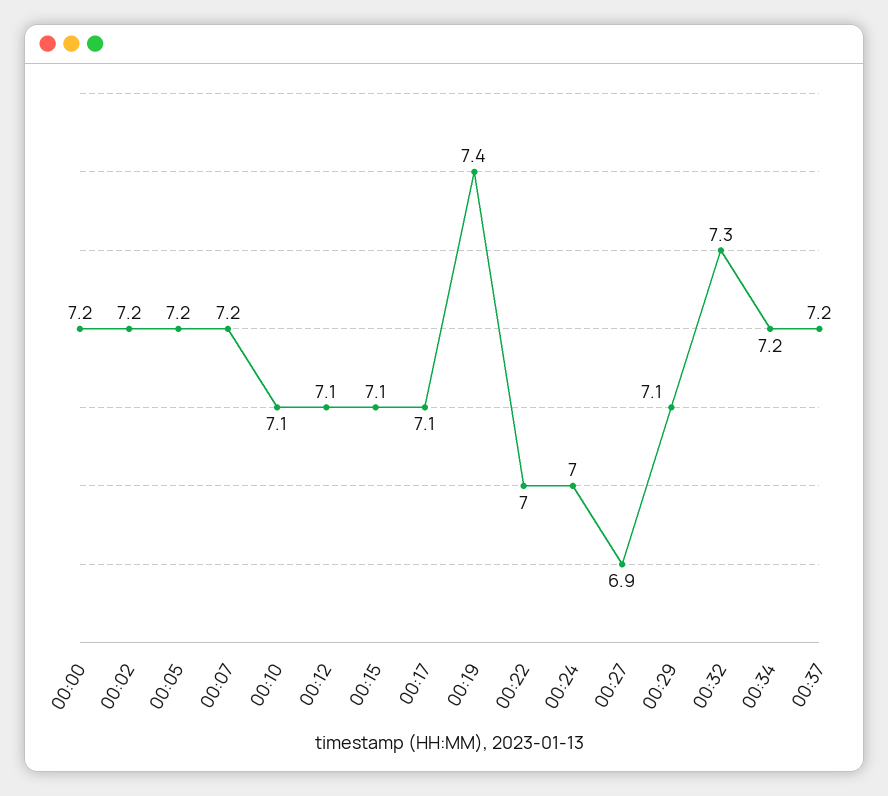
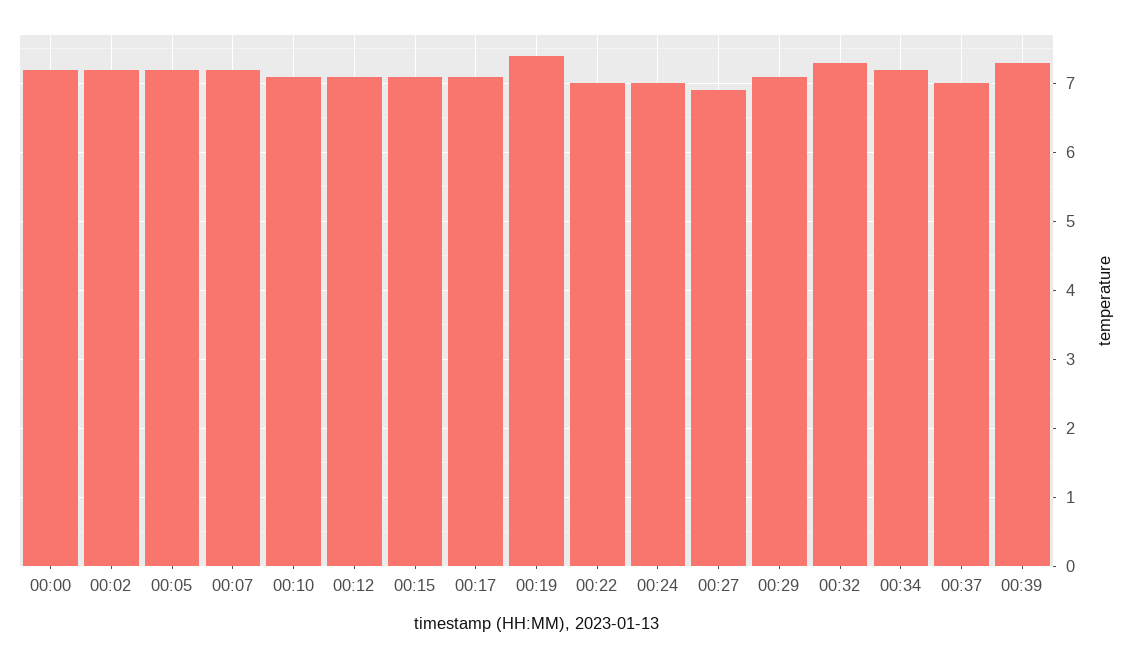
00:37: 7.2 -> 7
00:39: none -> 7.3

